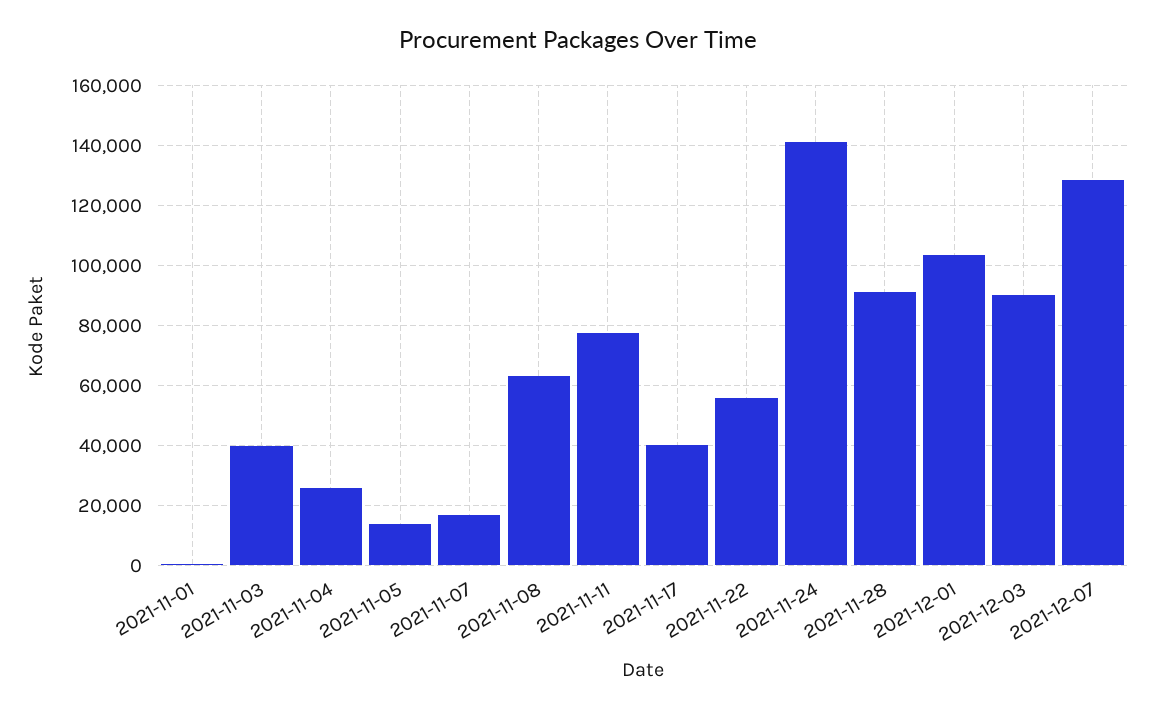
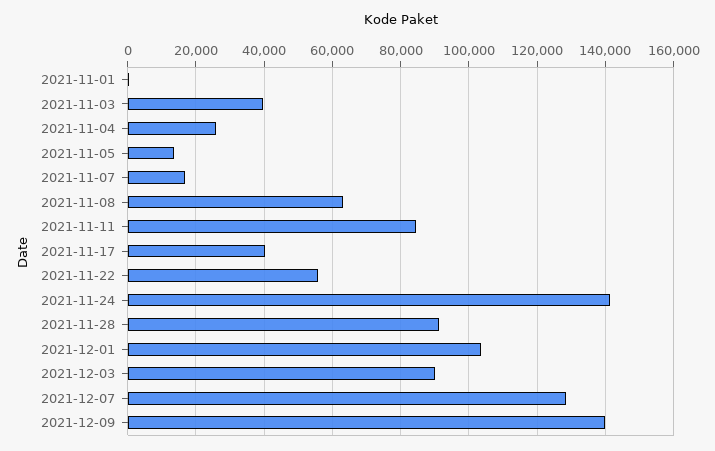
2021-11-11: 77500 -> 84000
2021-12-09: none -> 140000

